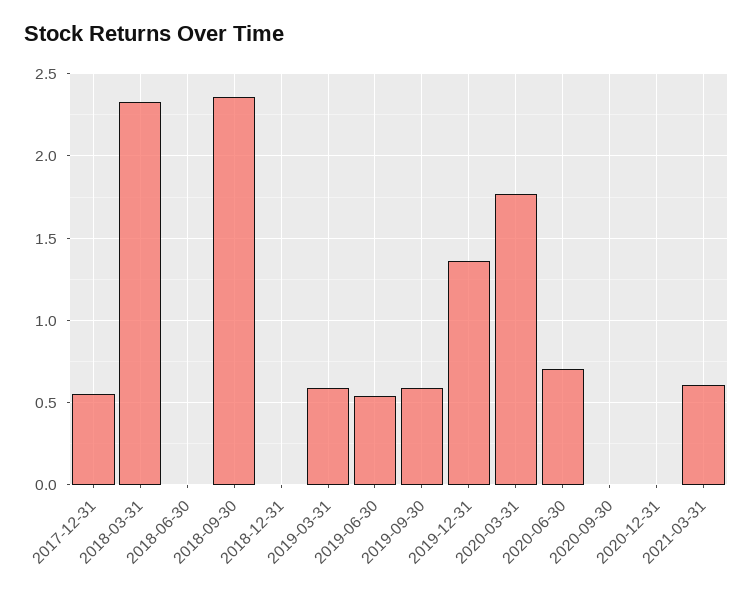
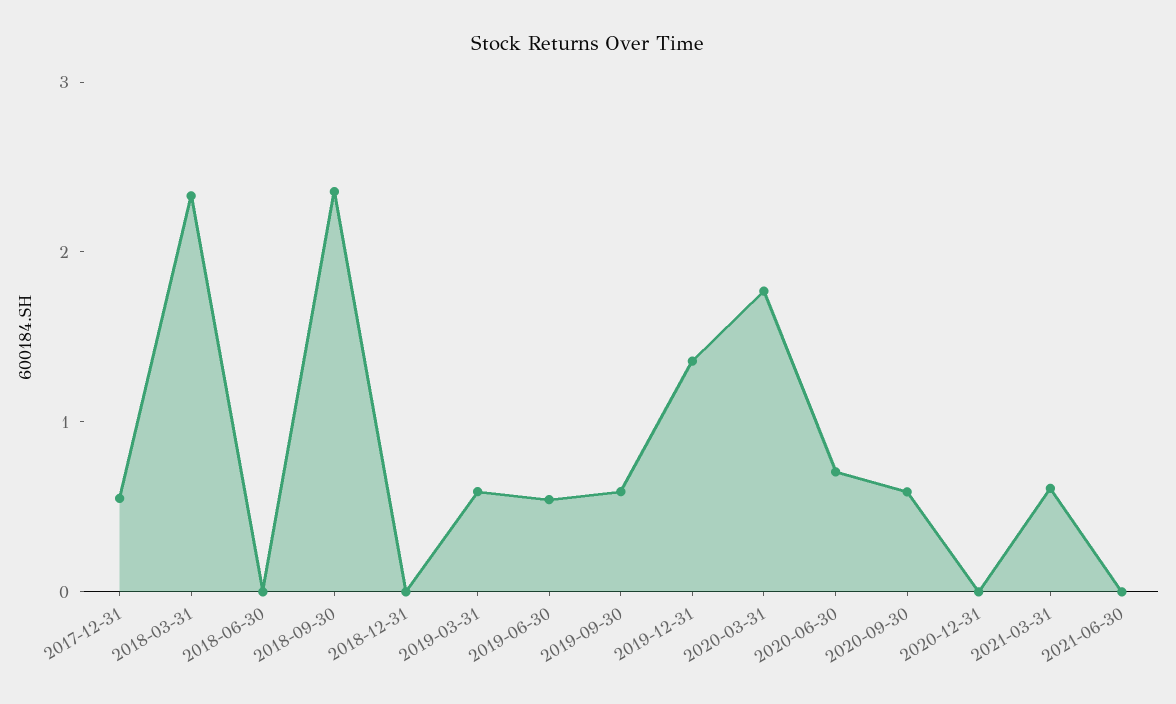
2020-09-30: 0 -> 0.6
2021-06-30: none -> 0

